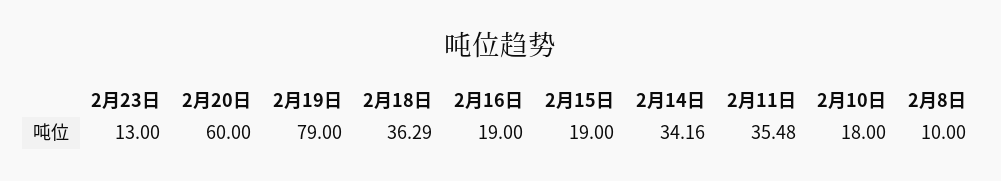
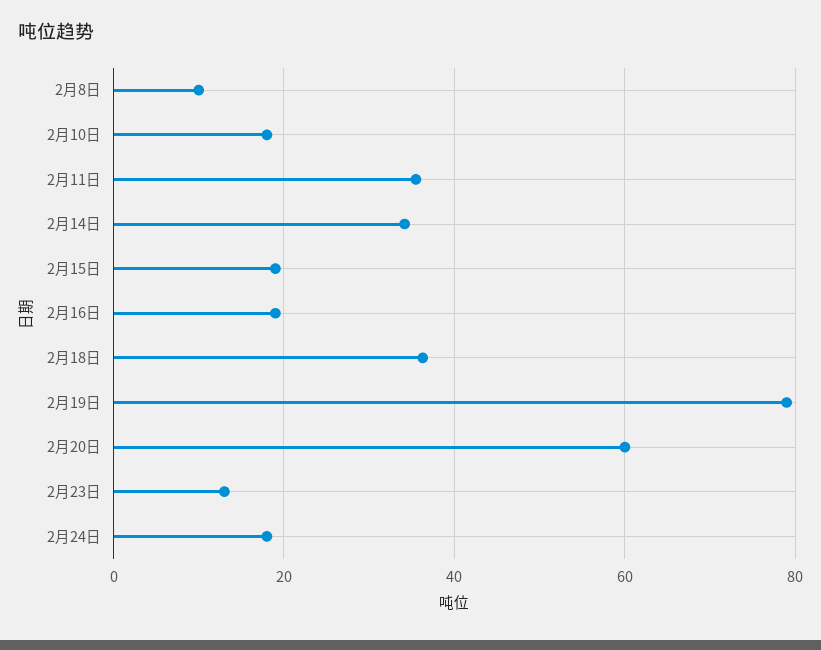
2月24日: none -> 18

